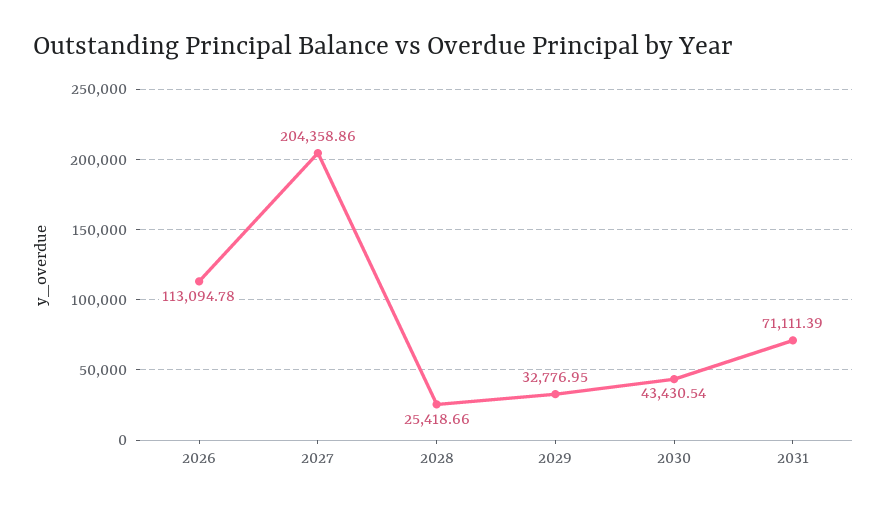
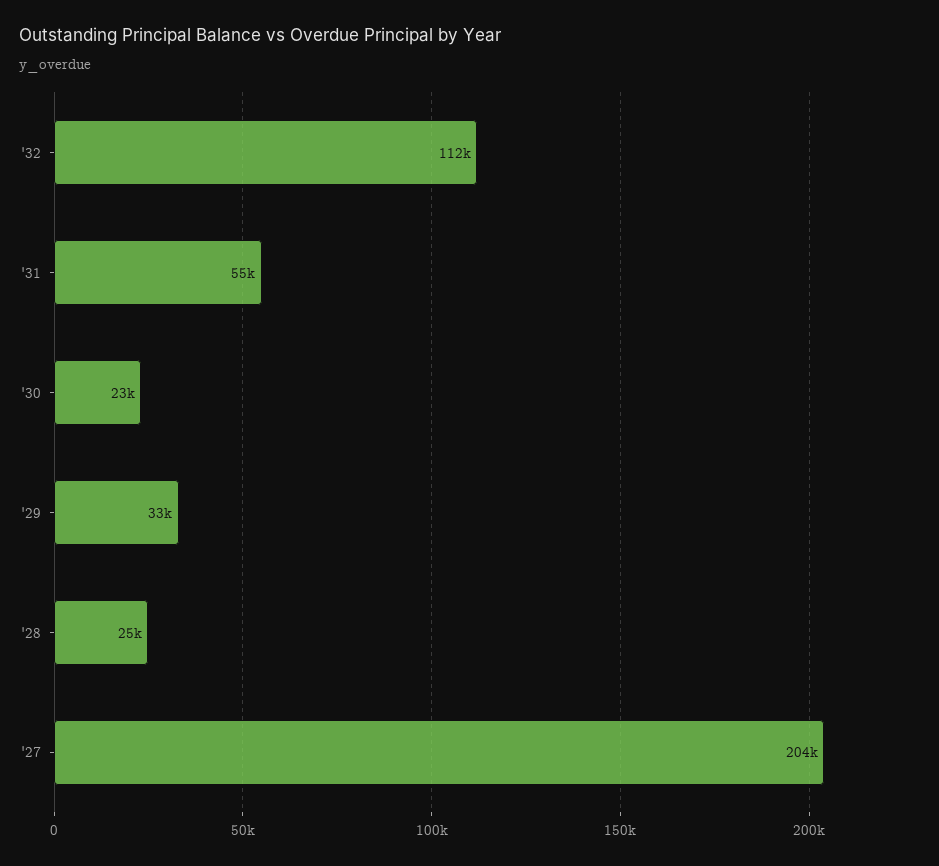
2026: 113094.78 -> none
2030: 43430.54 -> 23000
2031: 71111.39 -> 55000
'32: none -> 112000

